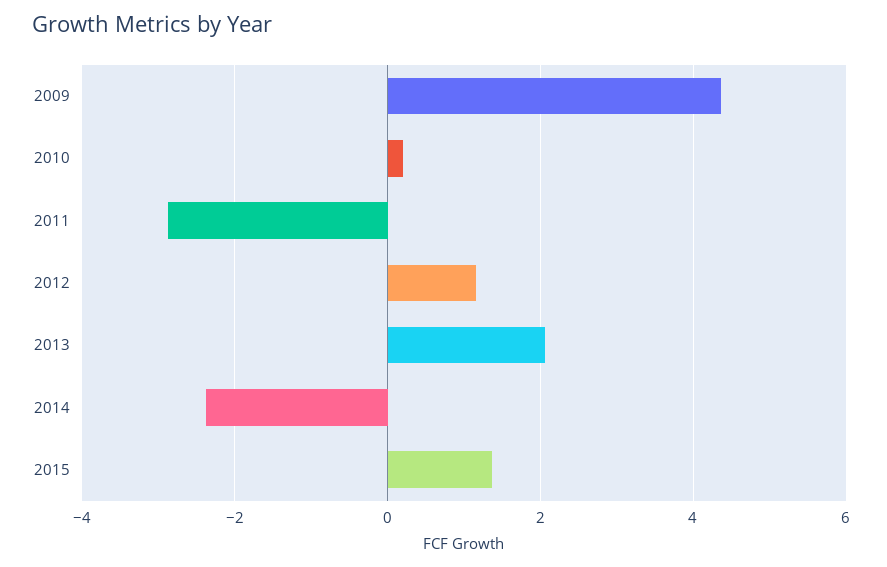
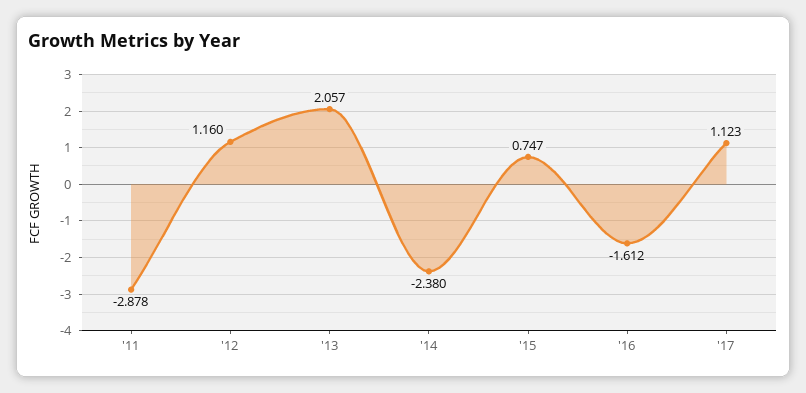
2009: 4.4 -> none
2010: 0.2 -> none
2015: 1.4 -> 0.747
'16: none -> -1.612
'17: none -> 1.123

